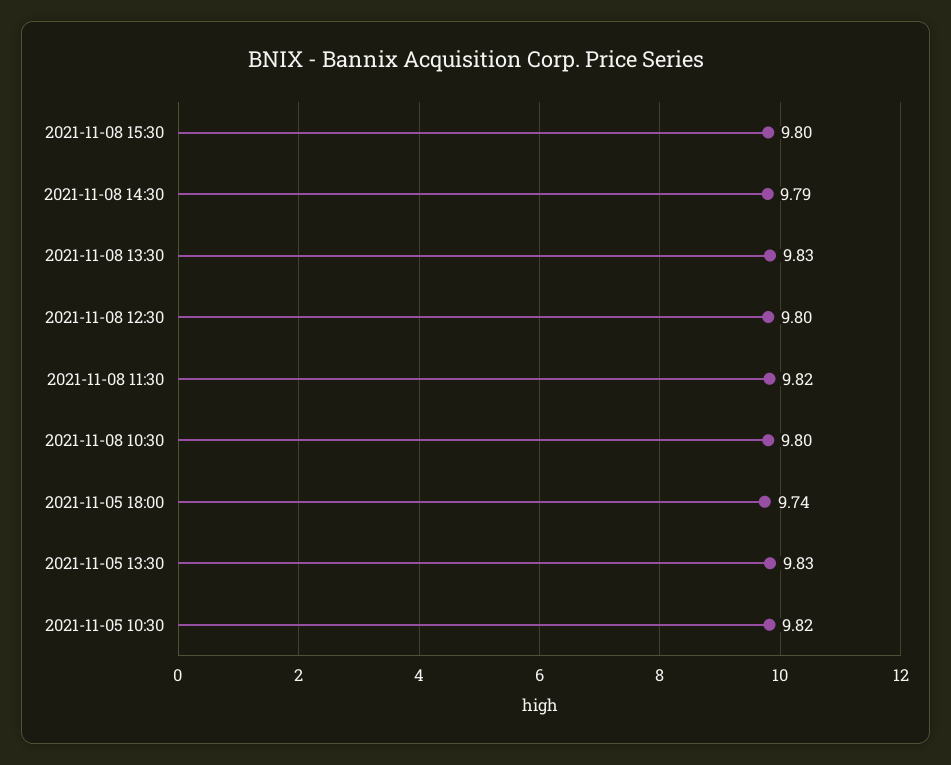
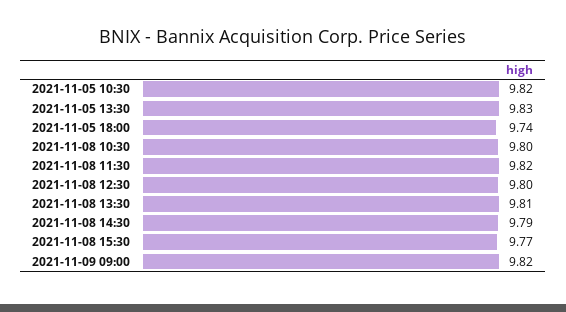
2021-11-08 15:30: 9.8 -> 9.77
2021-11-08 13:30: 9.83 -> 9.81
2021-11-09 09:00: none -> 9.82

